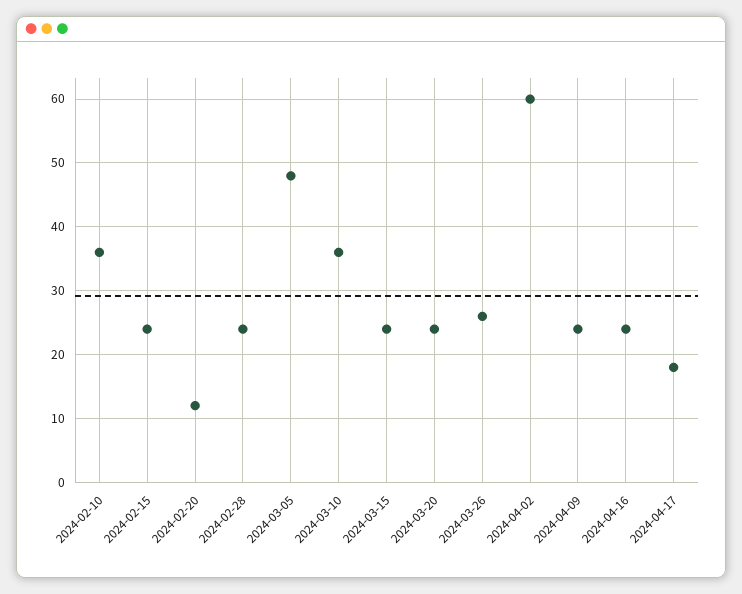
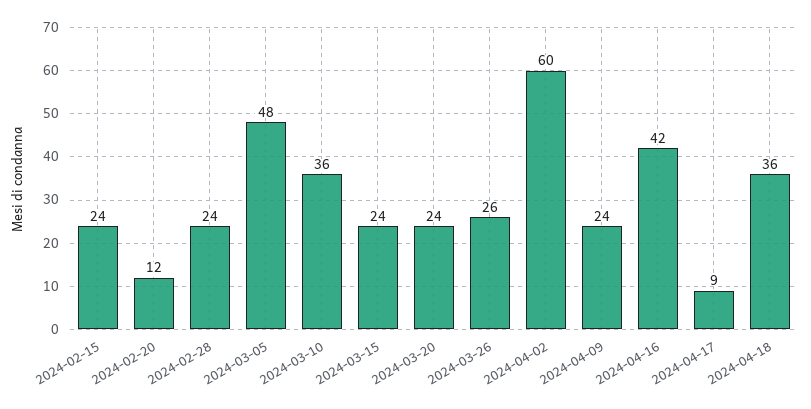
2024-02-10: 36 -> none
2024-04-16: 24 -> 42
2024-04-17: 18 -> 9
2024-04-18: none -> 36

